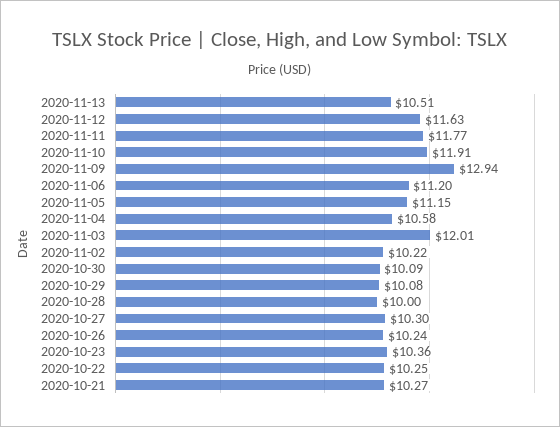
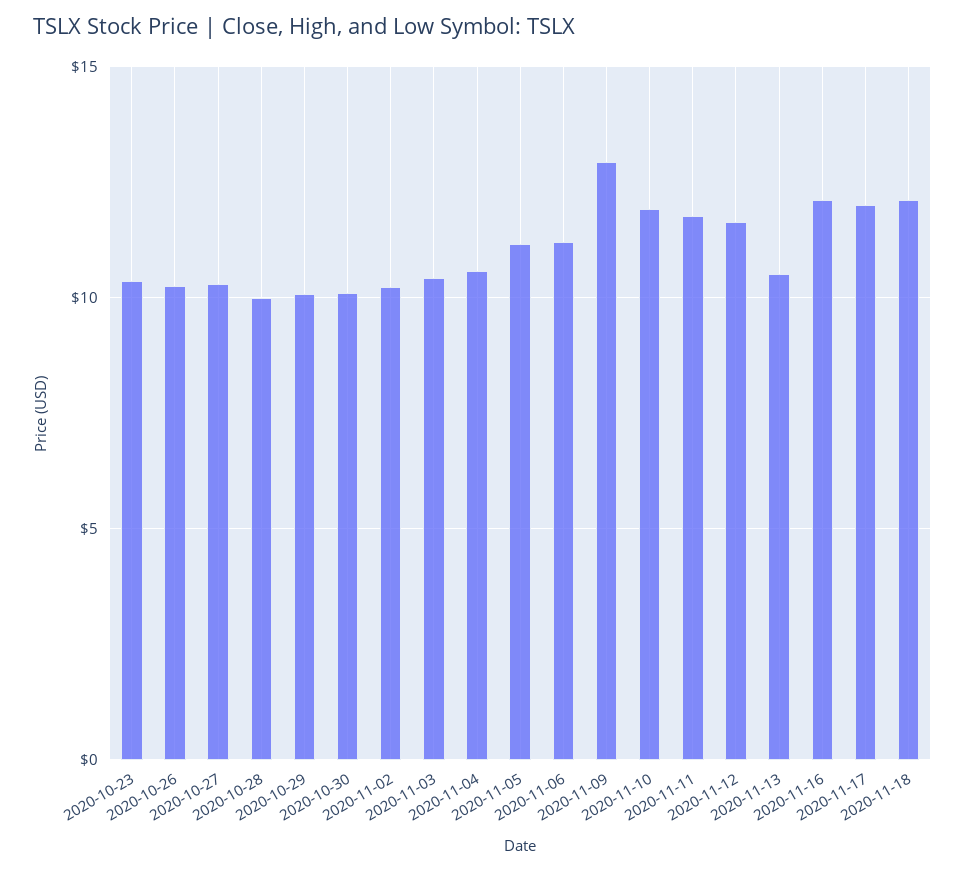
2020-11-03: 12.01 -> 10.5
2020-10-22: 10.25 -> none
2020-10-21: 10.27 -> none
2020-11-16: none -> 12
2020-11-17: none -> 12
2020-11-18: none -> 12

